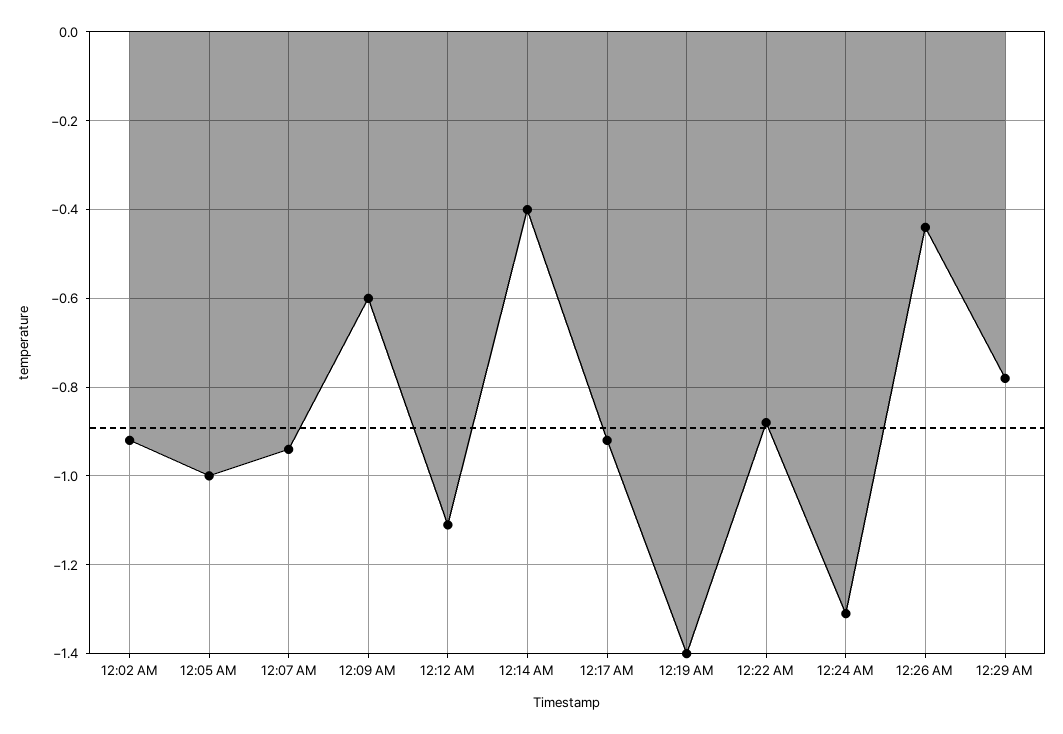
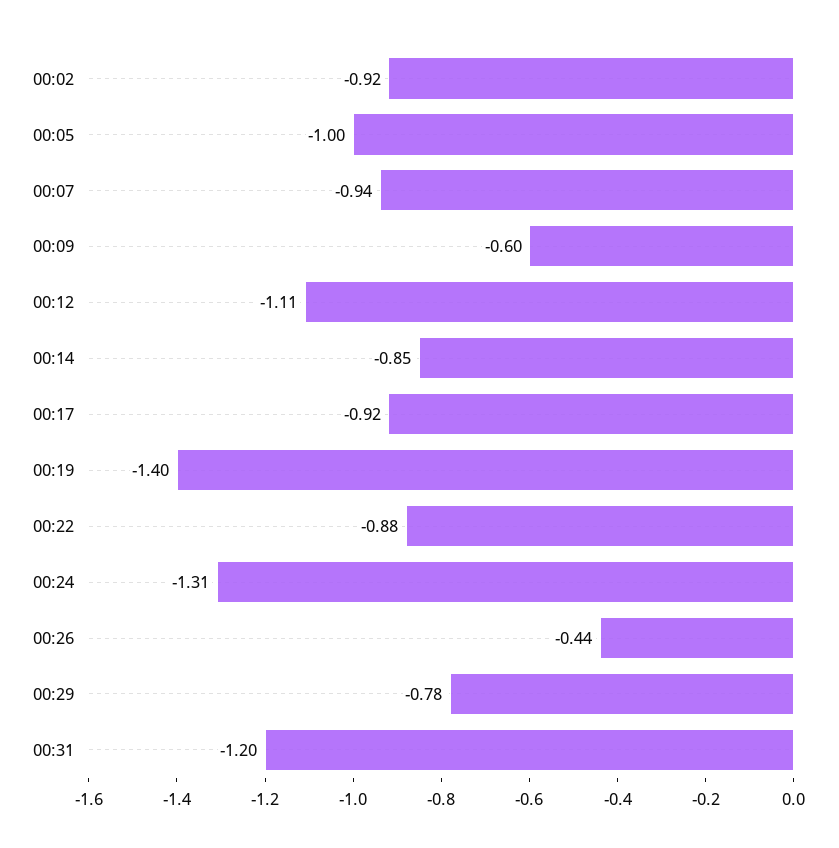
12:14 AM: -0.4 -> -0.85
00:31: none -> -1.2

